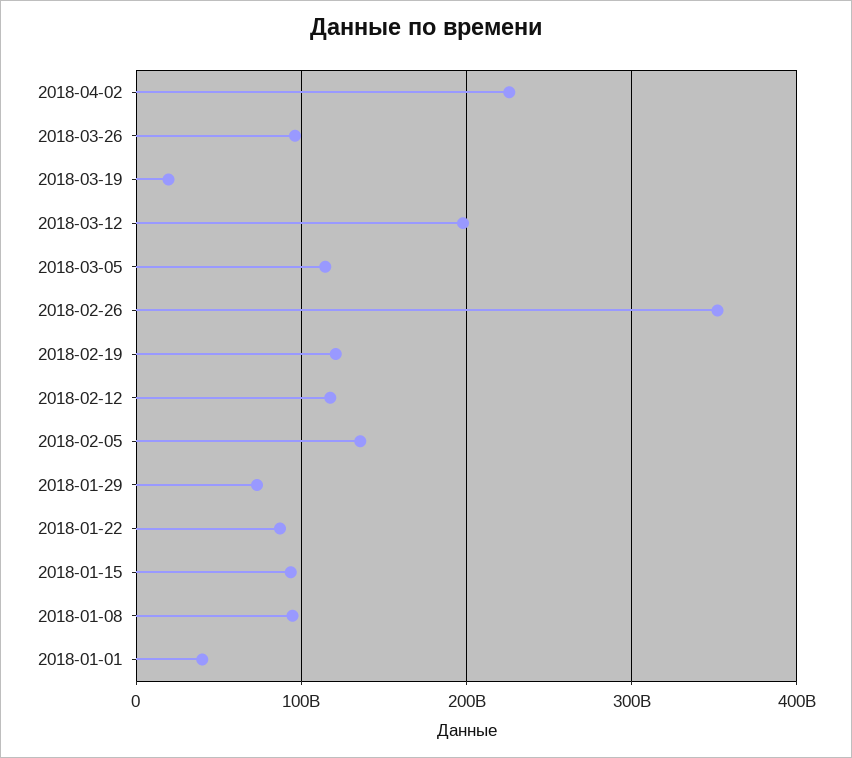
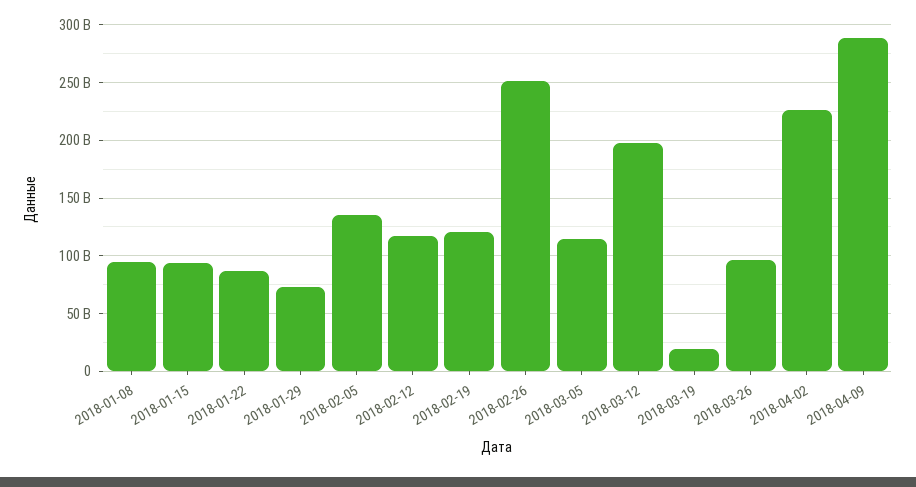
2018-02-26: 350000000000 -> 250000000000
2018-01-01: 40000000000 -> none
2018-04-09: none -> 290000000000

